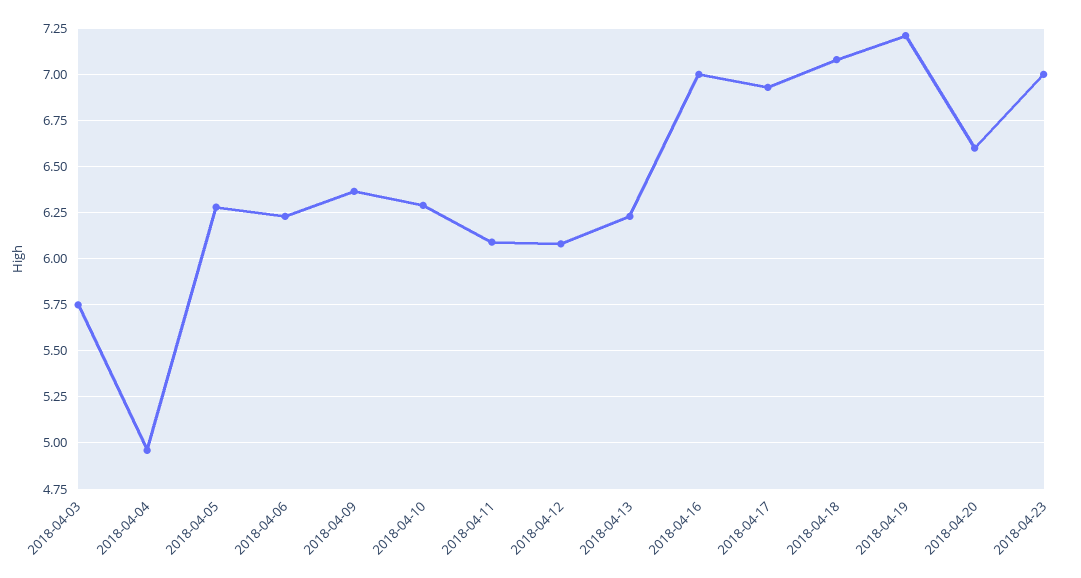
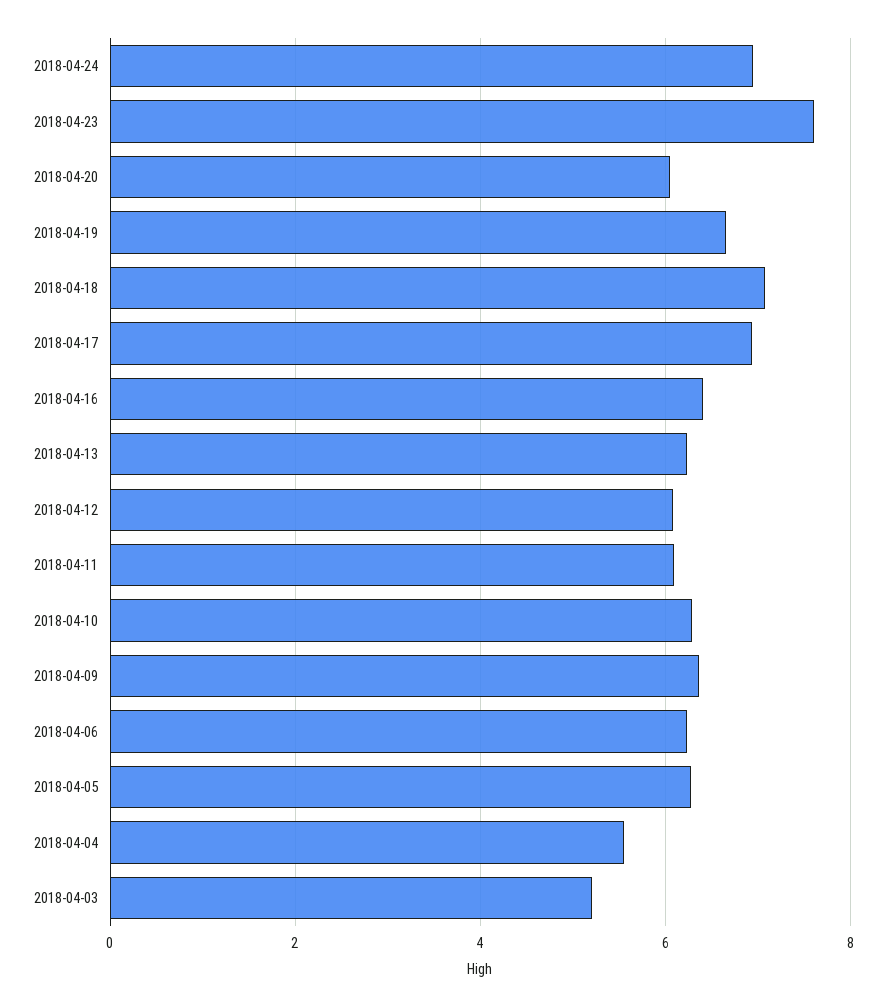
2018-04-03: 5.75 -> 5.2
2018-04-04: 4.95 -> 5.6
2018-04-16: 7 -> 6.4
2018-04-19: 7.2 -> 6.6
2018-04-20: 6.6 -> 6
2018-04-23: 7 -> 7.6
2018-04-24: none -> 7

